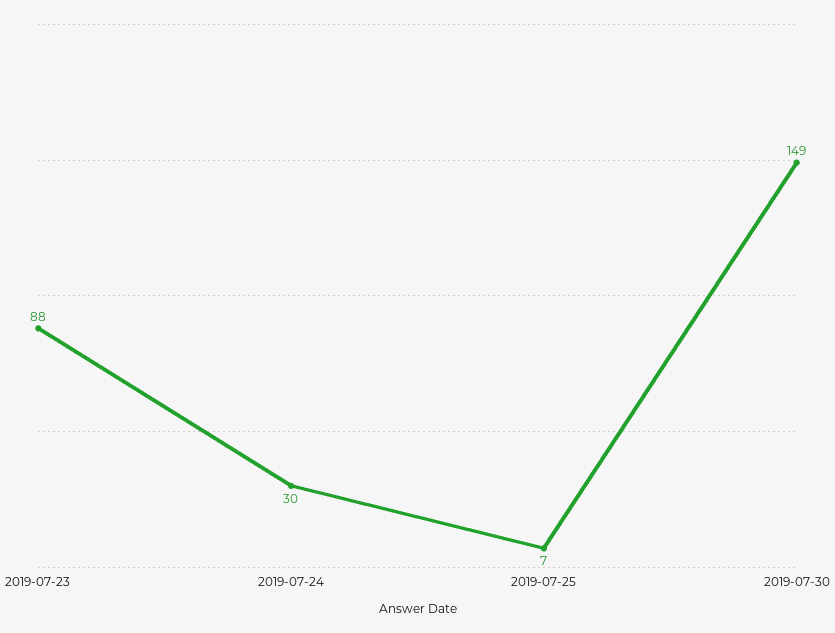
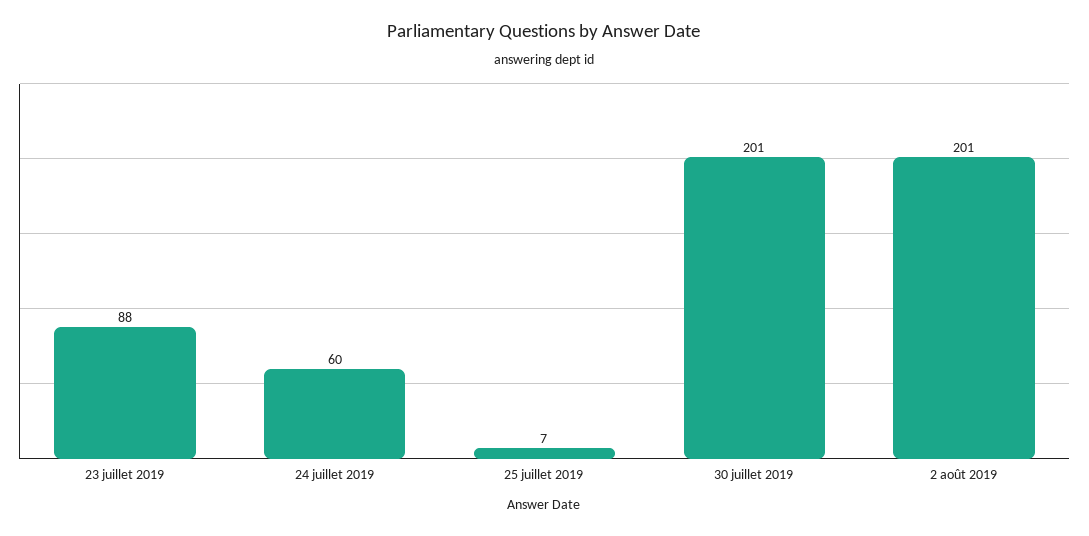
2019-07-24: 30 -> 60
2019-07-30: 149 -> 201
2 août 2019: none -> 201

